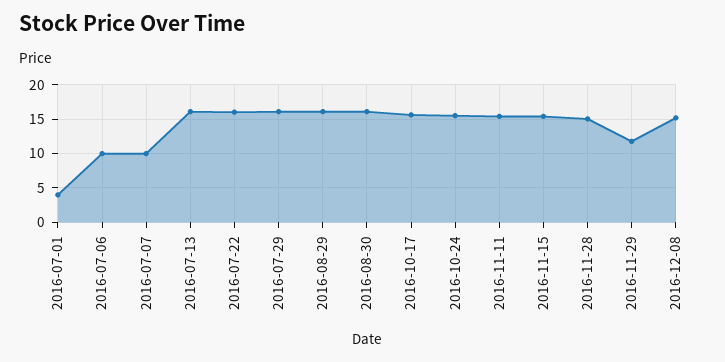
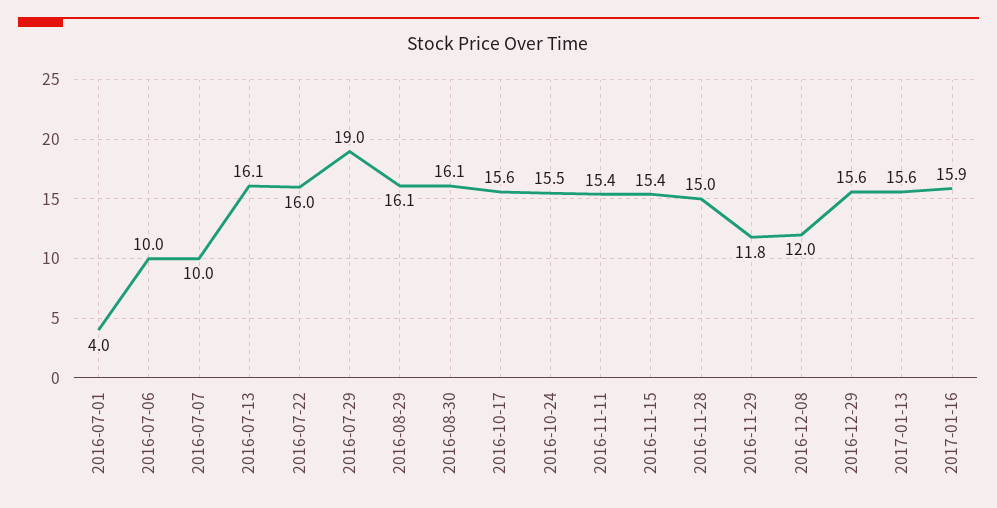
2016-07-29: 16 -> 19
2016-12-08: 15 -> 12
2016-12-29: none -> 15.6
2017-01-13: none -> 15.6
2017-01-16: none -> 15.9

